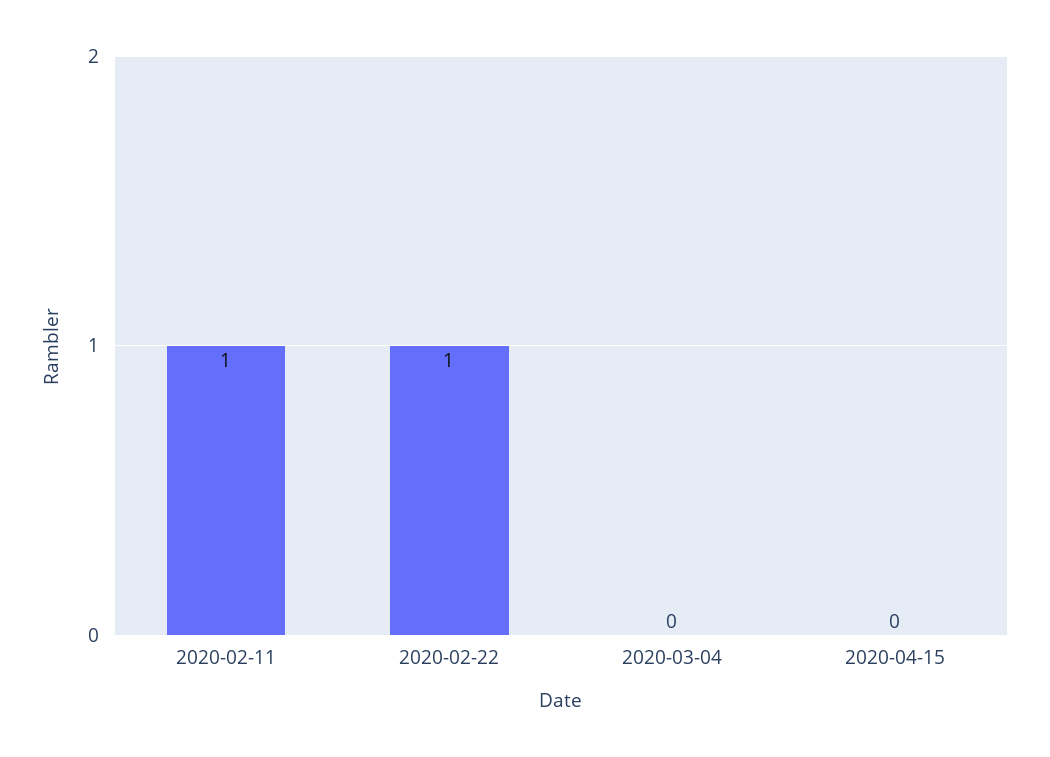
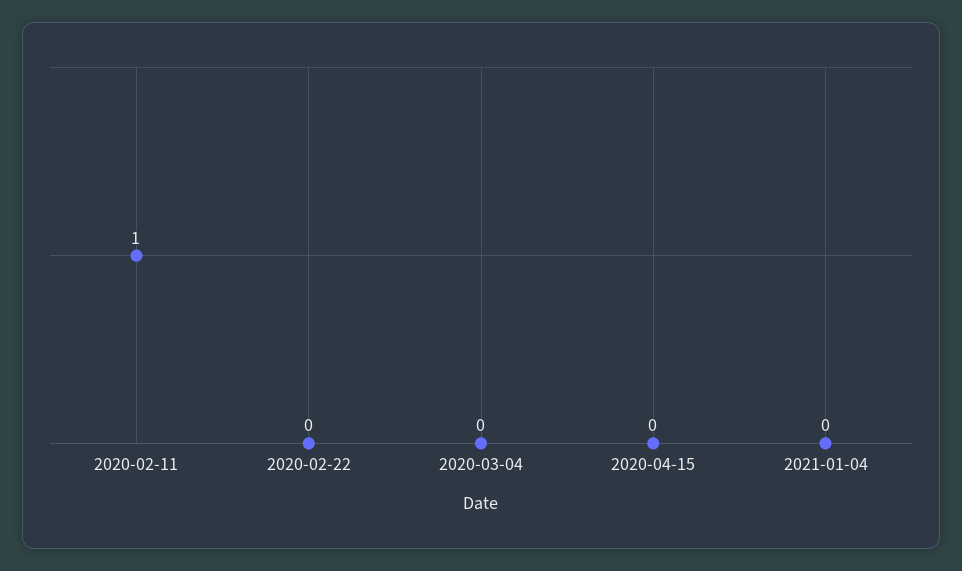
2020-02-22: 1 -> 0
2021-01-04: none -> 0

